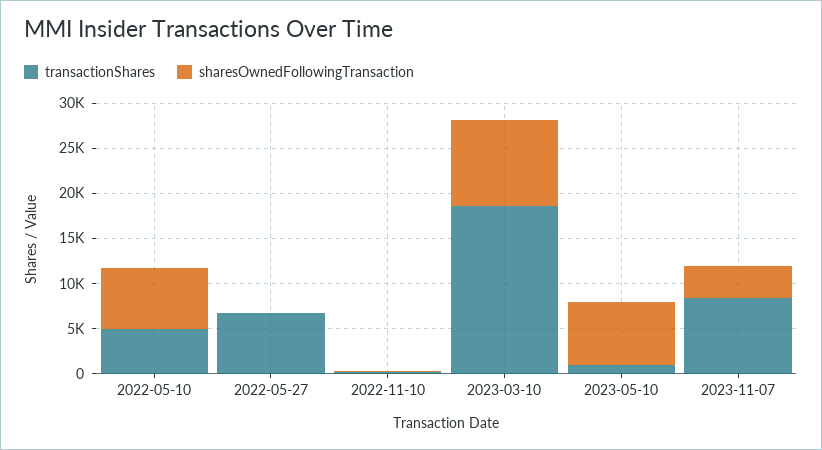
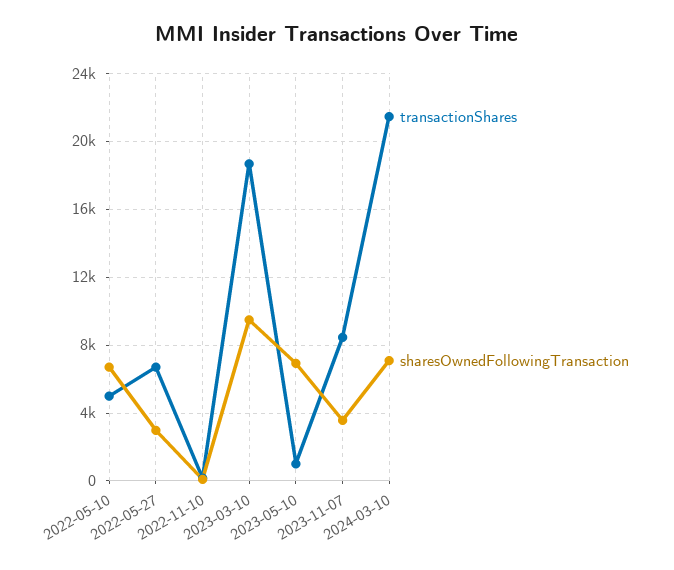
sharesOwnedFollowingTransaction, 2022-05-27: 0 -> 3000
transactionShares, 2024-03-10: none -> 21500
sharesOwnedFollowingTransaction, 2024-03-10: none -> 7000

